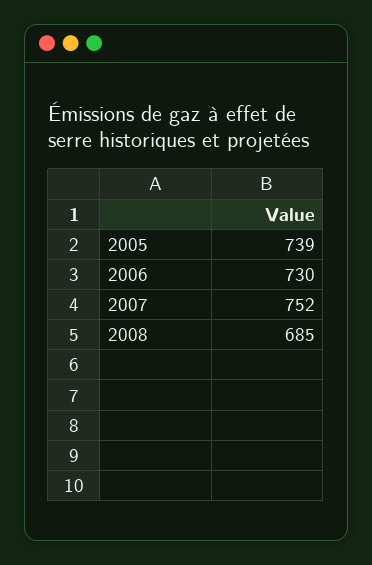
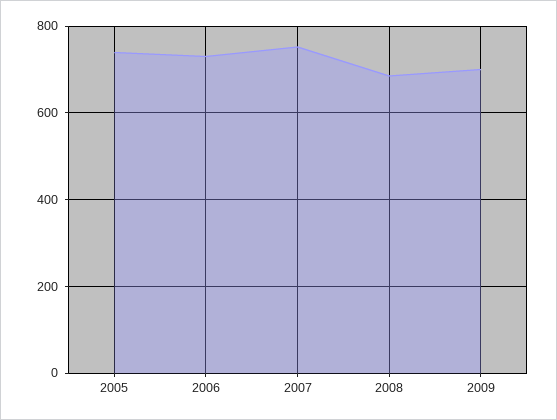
2009: none -> 700

